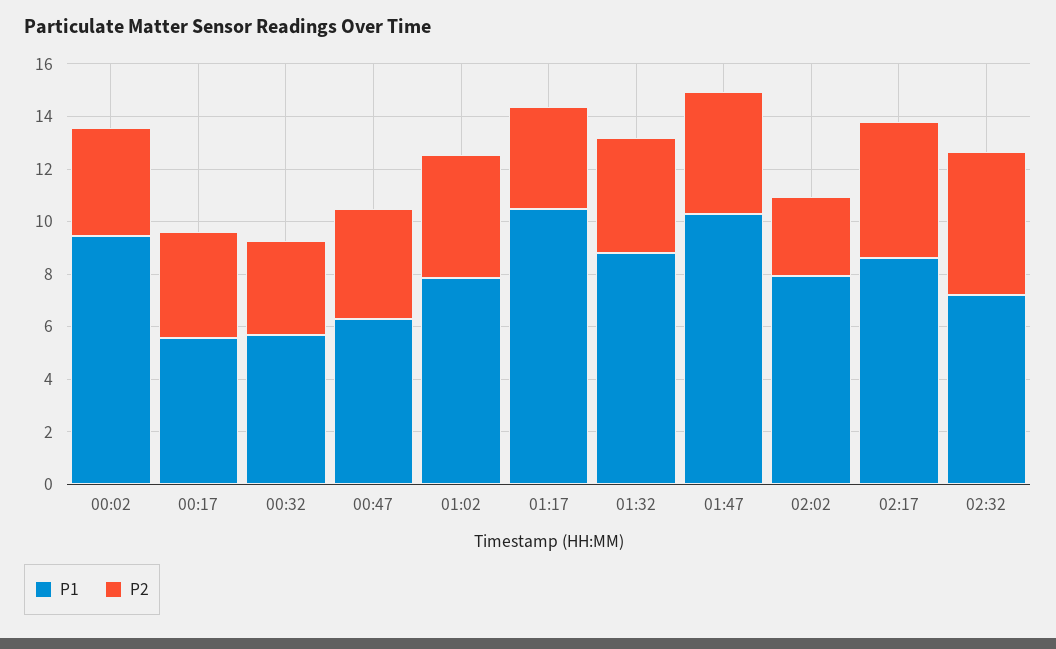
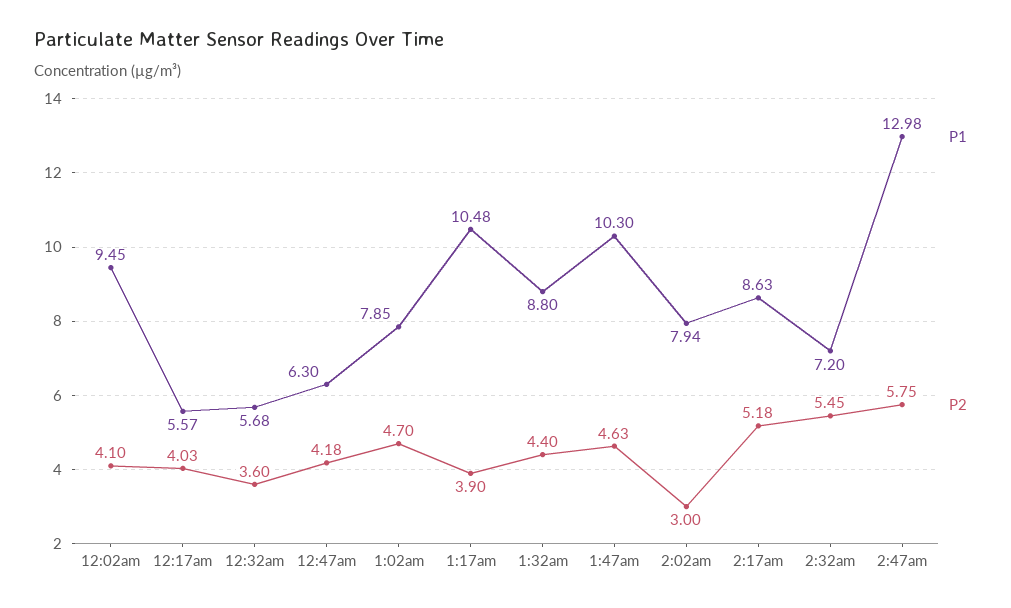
P1, 2:47am: none -> 12.98
P2, 2:47am: none -> 5.75

